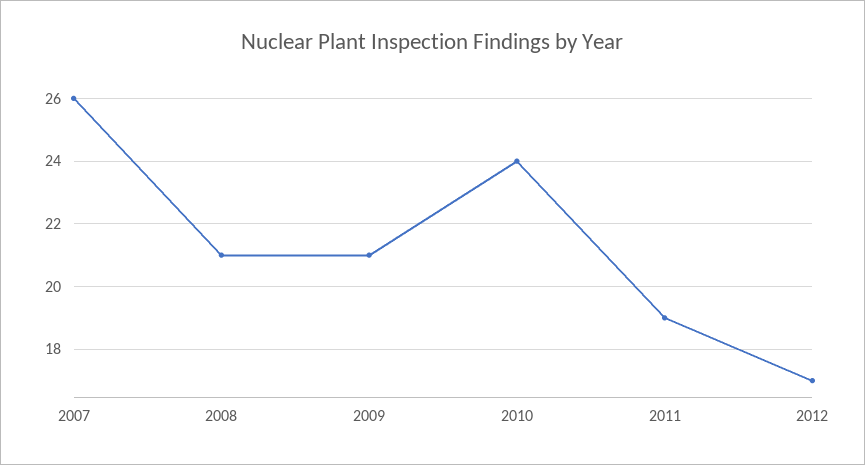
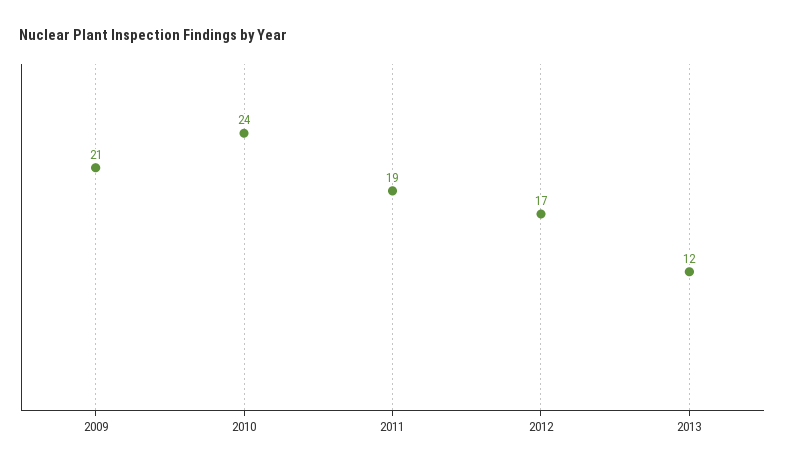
2007: 26 -> none
2008: 21 -> none
2013: none -> 12

